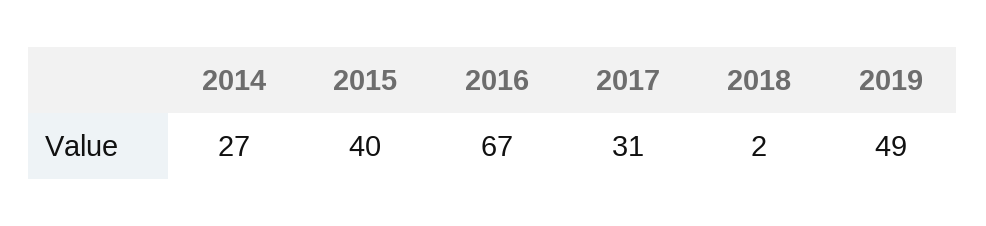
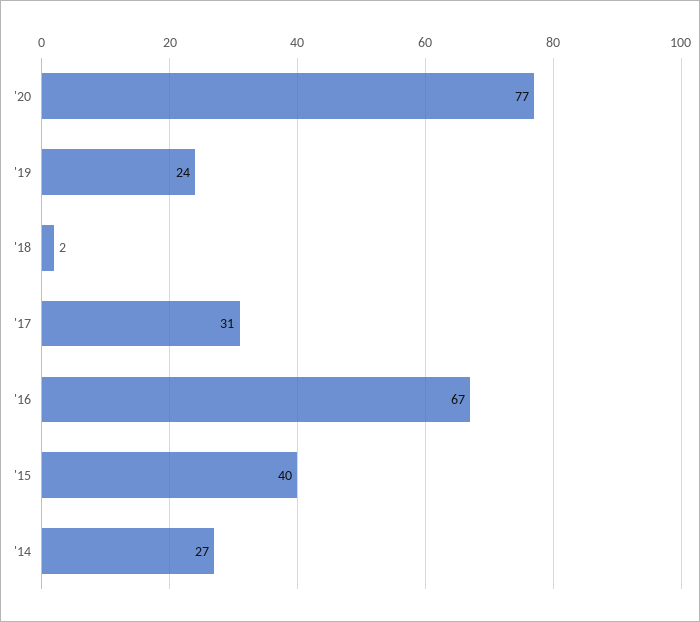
2019: 49 -> 24
'20: none -> 77

